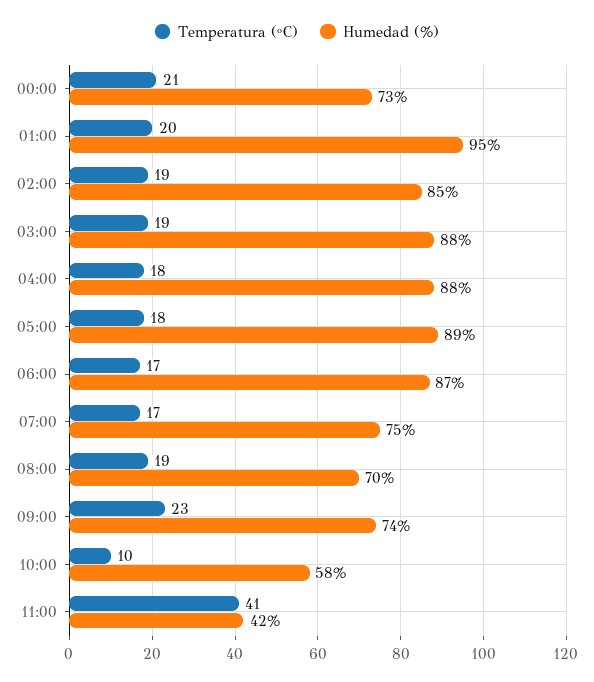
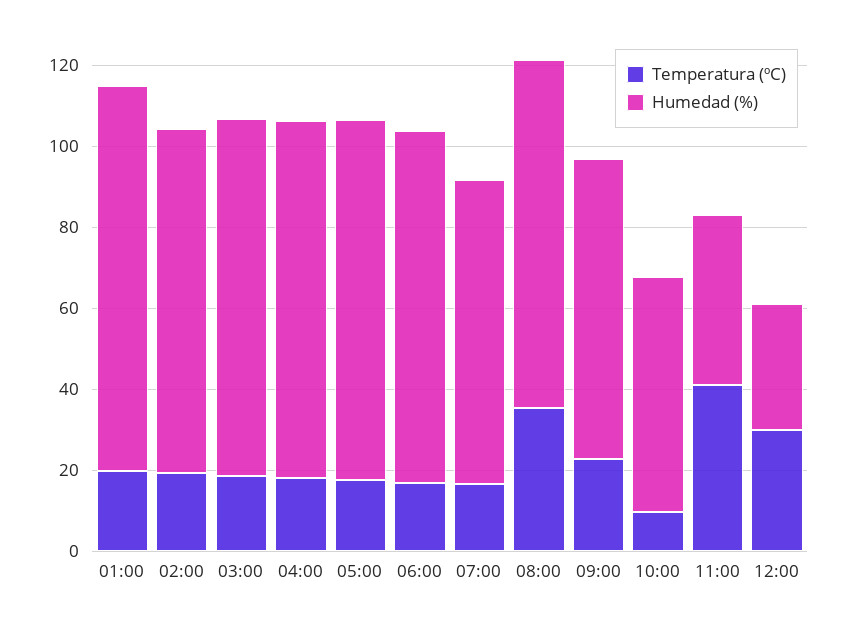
Temperatura (ºC), 00:00: 21 -> none
Humedad (%), 00:00: 73 -> none
Temperatura (ºC), 08:00: 19 -> 35
Humedad (%), 08:00: 70 -> 85
Temperatura (ºC), 12:00: none -> 30
Humedad (%), 12:00: none -> 30

